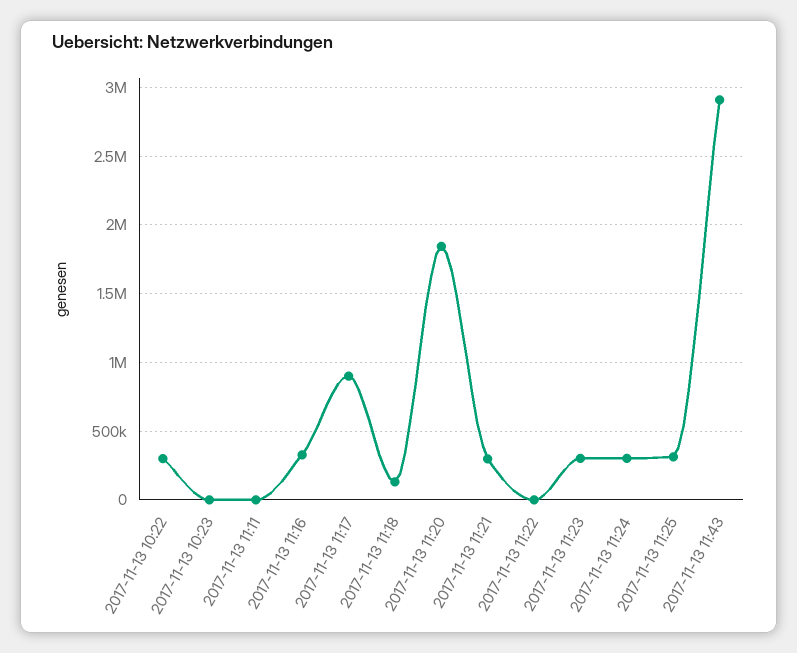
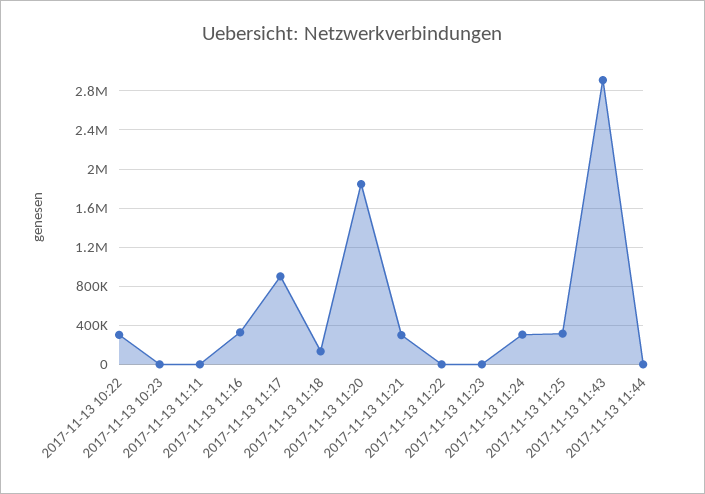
2017-11-13 11:23: 300000 -> 0
2017-11-13 11:44: none -> 0

